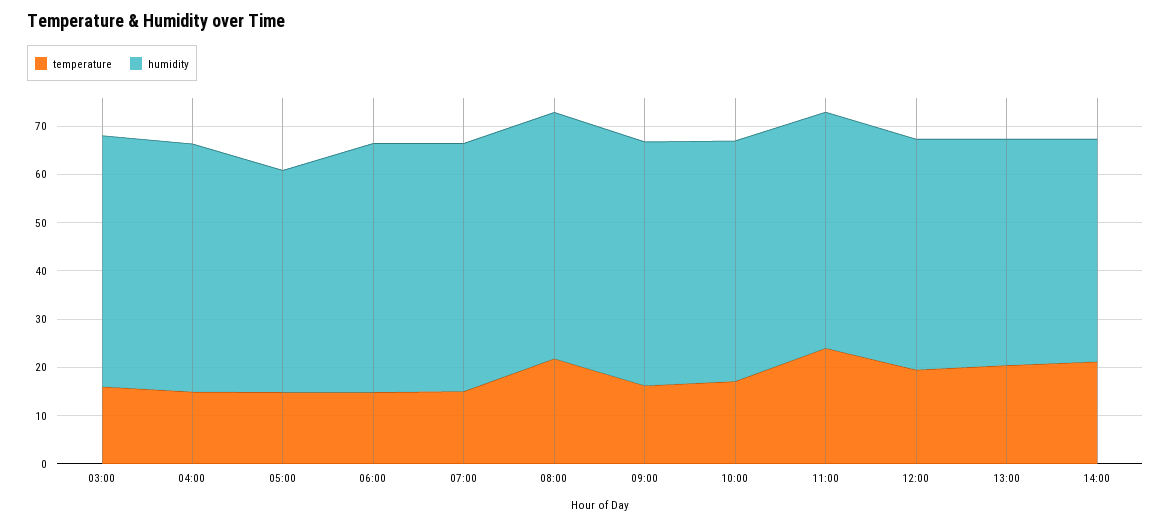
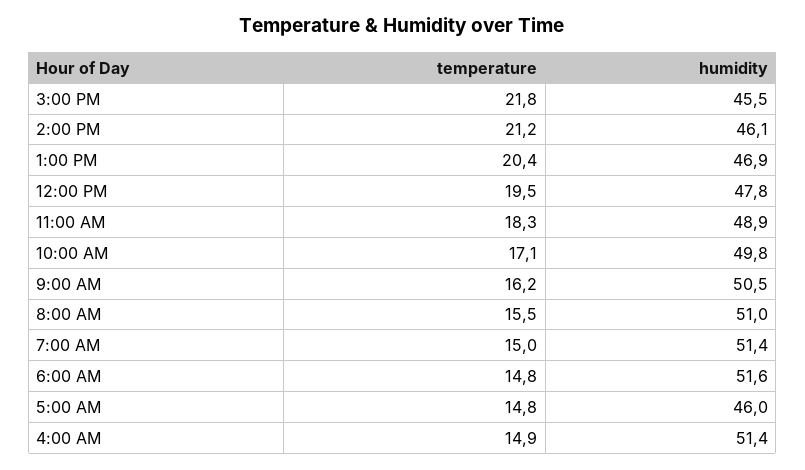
temperature, 03:00: 16 -> none
humidity, 03:00: 52 -> none
temperature, 08:00: 22 -> 15.5
temperature, 11:00: 24 -> 18.3
temperature, 3:00 PM: none -> 21.8
humidity, 3:00 PM: none -> 45.5

